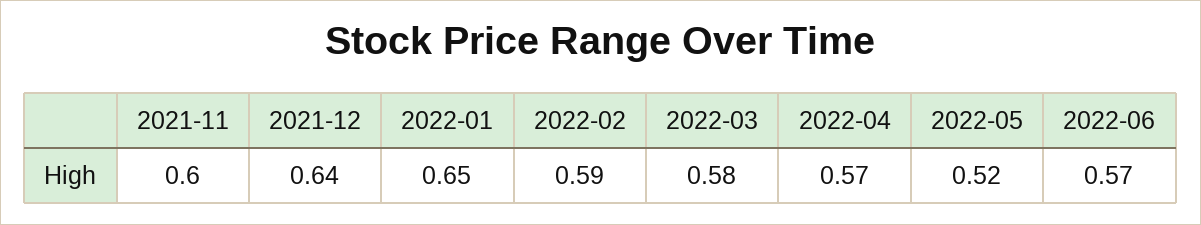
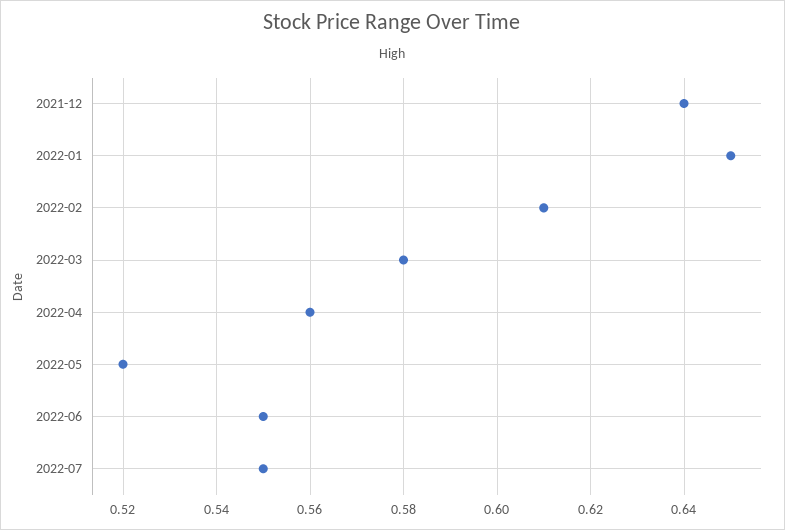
2021-11: 0.6 -> none
2022-02: 0.59 -> 0.61
2022-04: 0.57 -> 0.56
2022-06: 0.57 -> 0.55
2022-07: none -> 0.55

